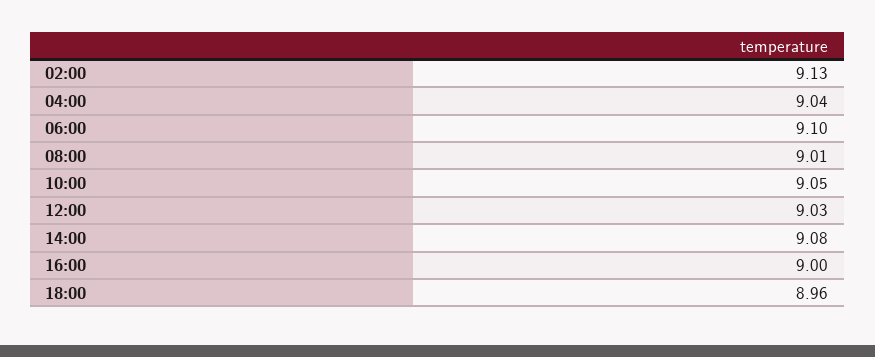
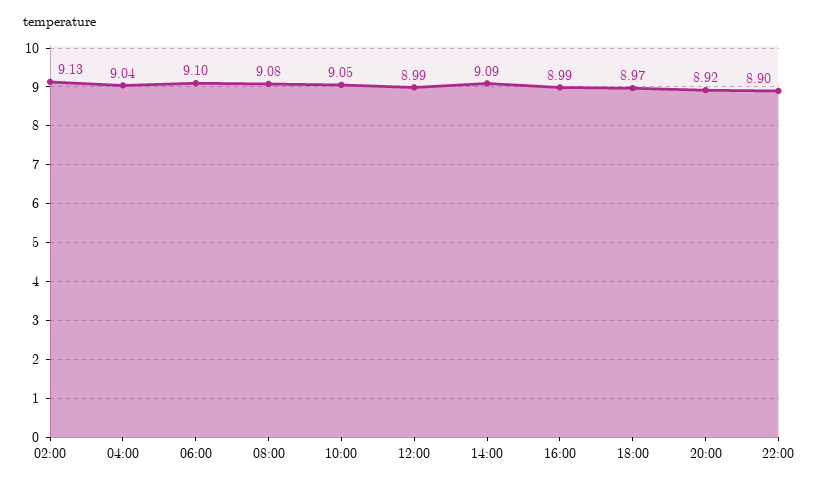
08:00: 9.01 -> 9.08
12:00: 9.03 -> 8.99
14:00: 9.08 -> 9.09
16:00: 9 -> 8.99
18:00: 8.96 -> 8.97
20:00: none -> 8.92
22:00: none -> 8.9

